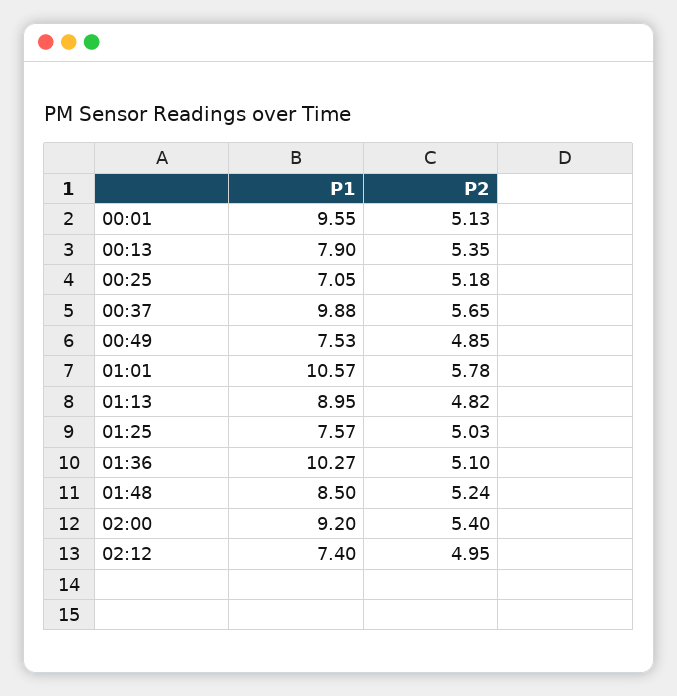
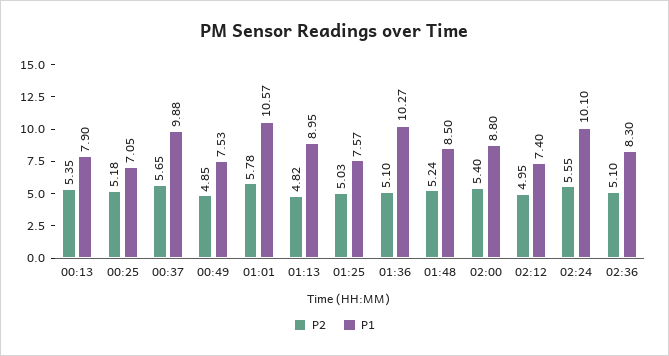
P1, 00:01: 9.55 -> none
P2, 00:01: 5.13 -> none
P1, 02:00: 9.2 -> 8.8
P2, 02:24: none -> 5.55
P1, 02:24: none -> 10.1
P2, 02:36: none -> 5.1
P1, 02:36: none -> 8.3

